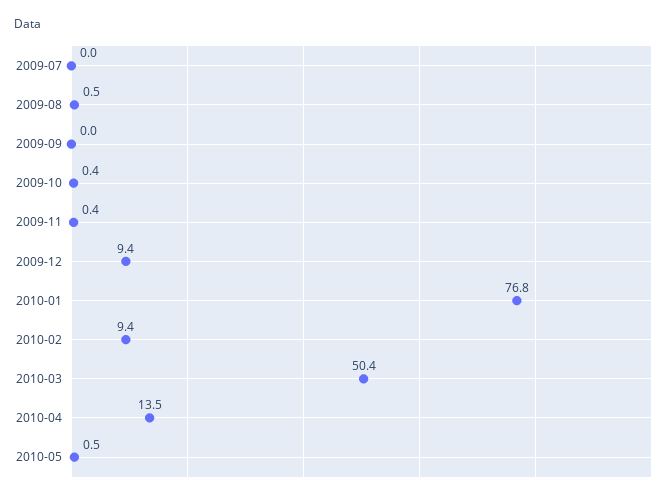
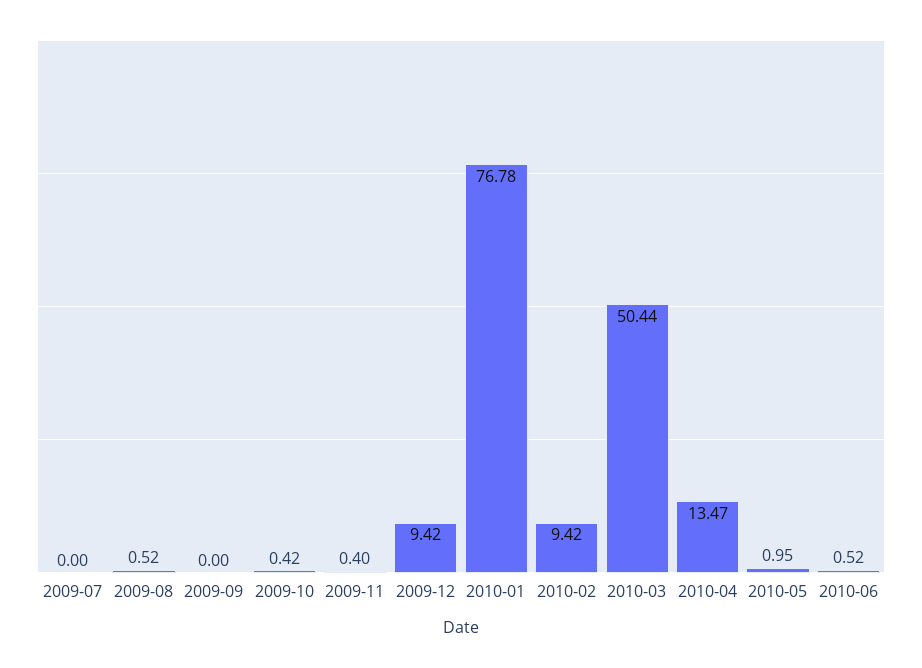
2010-05: 0.5 -> 0.95
2010-06: none -> 0.52

